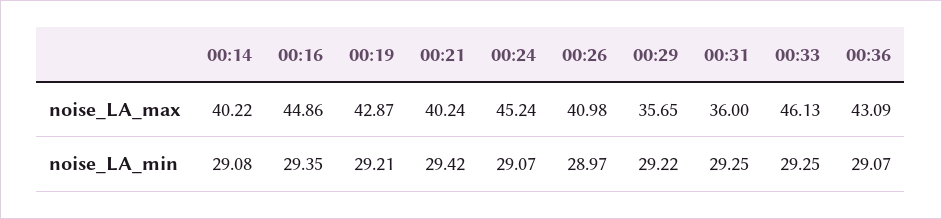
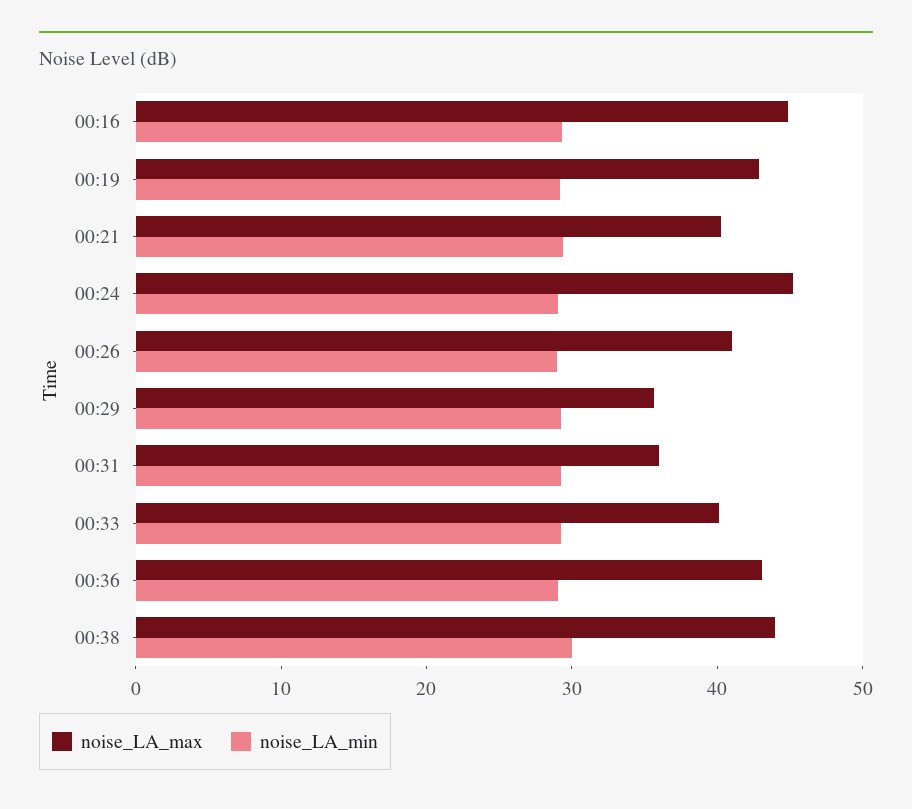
noise_LA_max, 00:14: 40.22 -> none
noise_LA_max, 00:33: 46.13 -> 40
noise_LA_min, 00:14: 29.08 -> none
noise_LA_max, 00:38: none -> 44
noise_LA_min, 00:38: none -> 30

